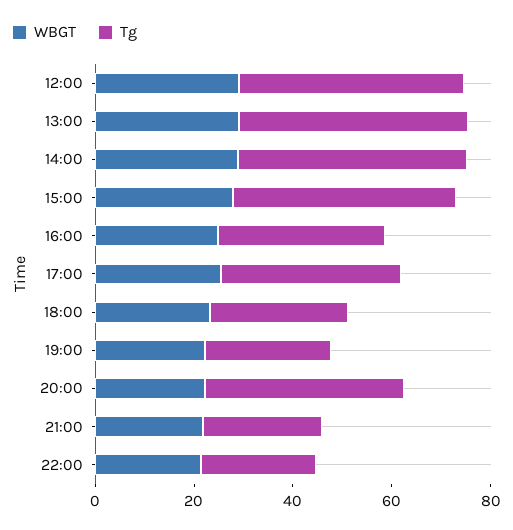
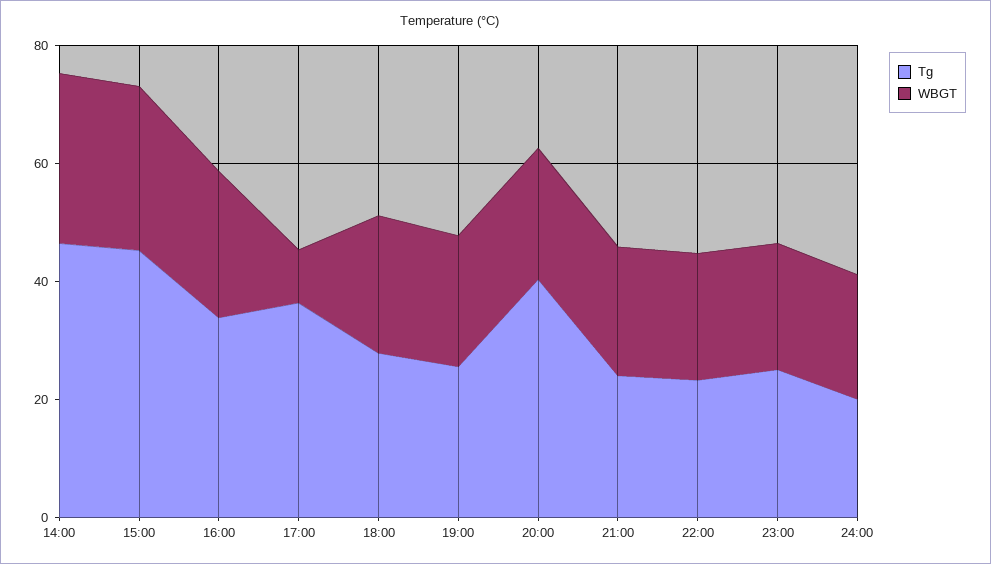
WBGT, 12:00: 30 -> none
Tg, 12:00: 45 -> none
WBGT, 13:00: 30 -> none
Tg, 13:00: 45 -> none
WBGT, 17:00: 25 -> 10
Tg, 23:00: none -> 25
WBGT, 23:00: none -> 20
Tg, 24:00: none -> 20
WBGT, 24:00: none -> 20

